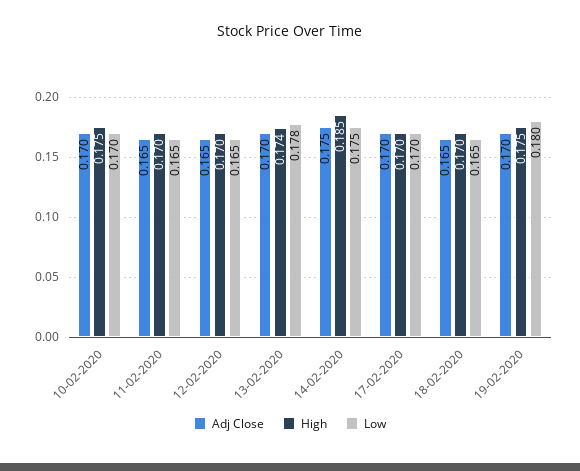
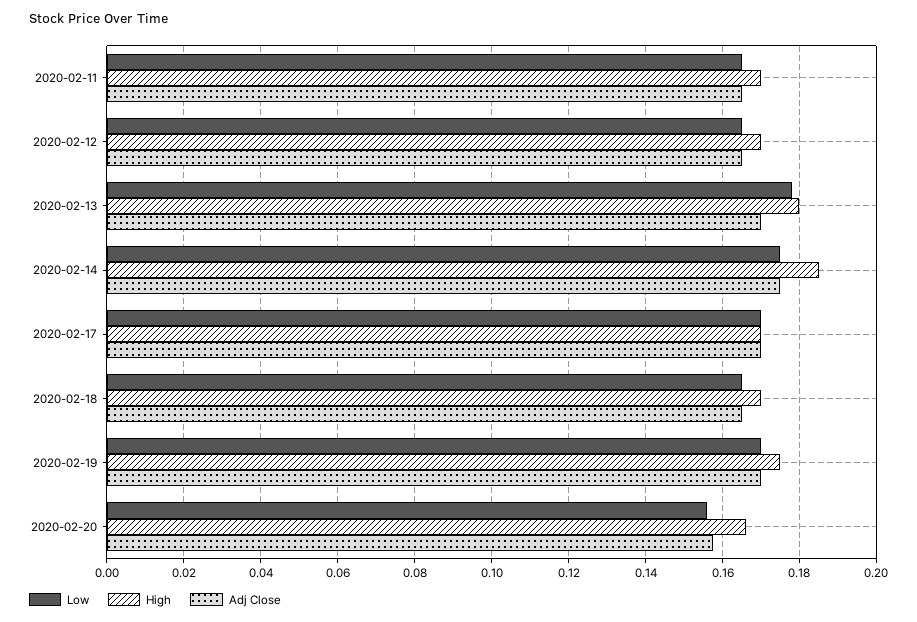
Adj Close, 10-02-2020: 0.17 -> none
High, 10-02-2020: 0.175 -> none
Low, 10-02-2020: 0.17 -> none
High, 13-02-2020: 0.174 -> 0.18
Low, 19-02-2020: 0.18 -> 0.17
Low, 2020-02-20: none -> 0.156
High, 2020-02-20: none -> 0.166
Adj Close, 2020-02-20: none -> 0.158

